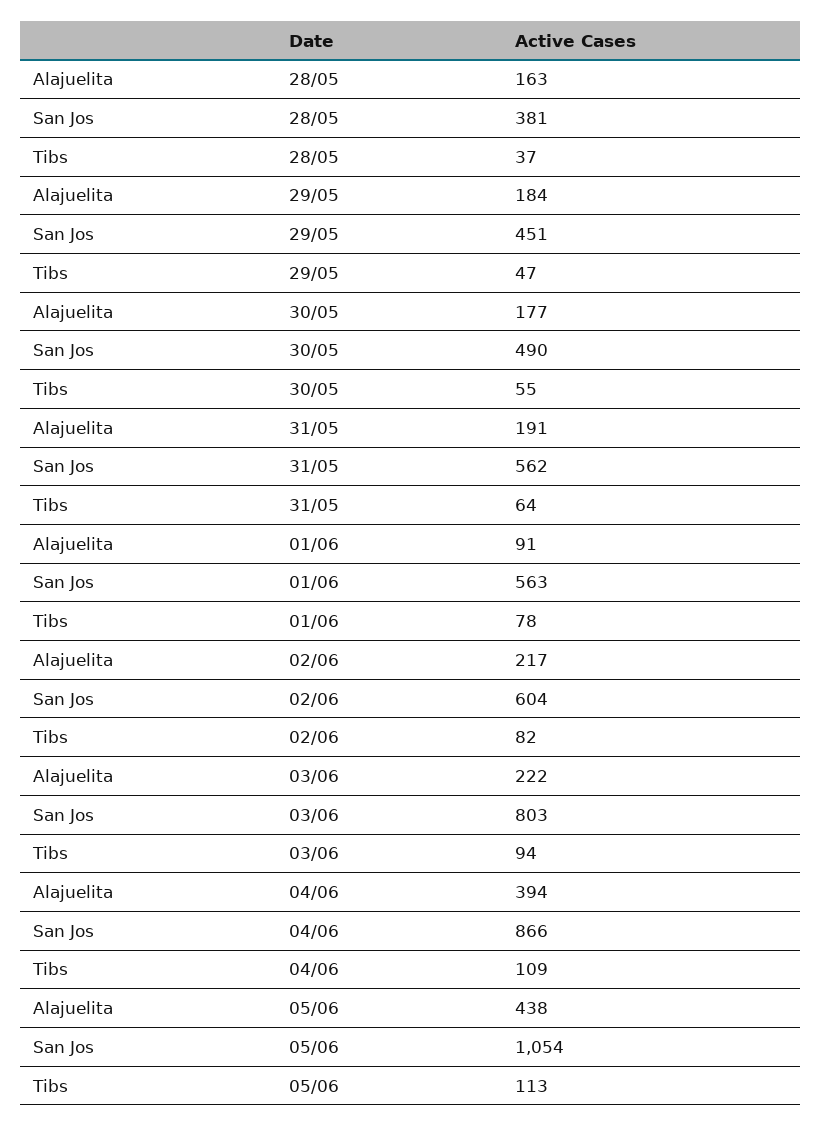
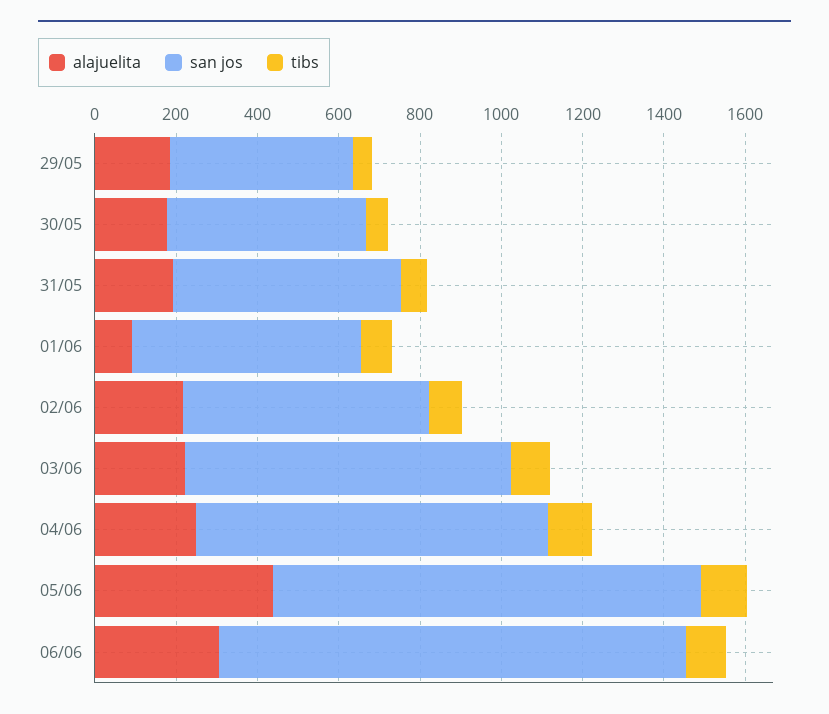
Alajuelita, 28/05: 163 -> none
San Jos, 28/05: 381 -> none
Tibs, 28/05: 37 -> none
Alajuelita, 04/06: 394 -> 250
Alajuelita, 06/06: none -> 300
San Jos, 06/06: none -> 1150
Tibs, 06/06: none -> 100

